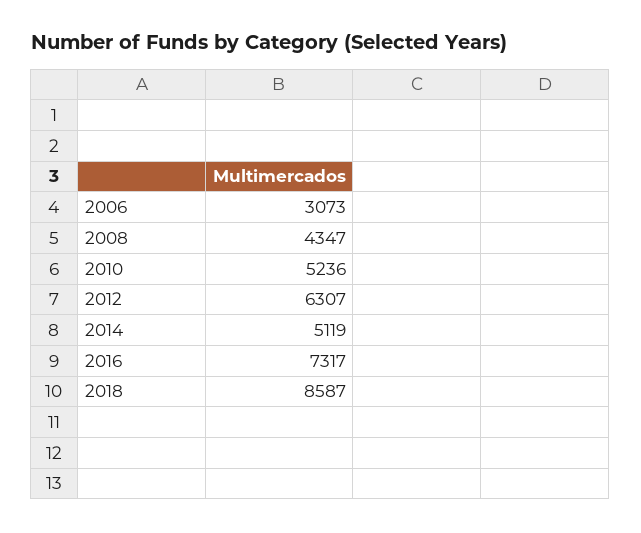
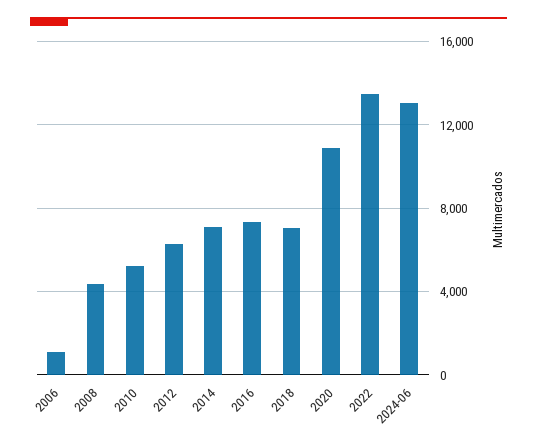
2006: 3073 -> 1000
2014: 5119 -> 7000
2018: 8587 -> 7000
2020: none -> 11000
2022: none -> 13500
2024-06: none -> 13000

